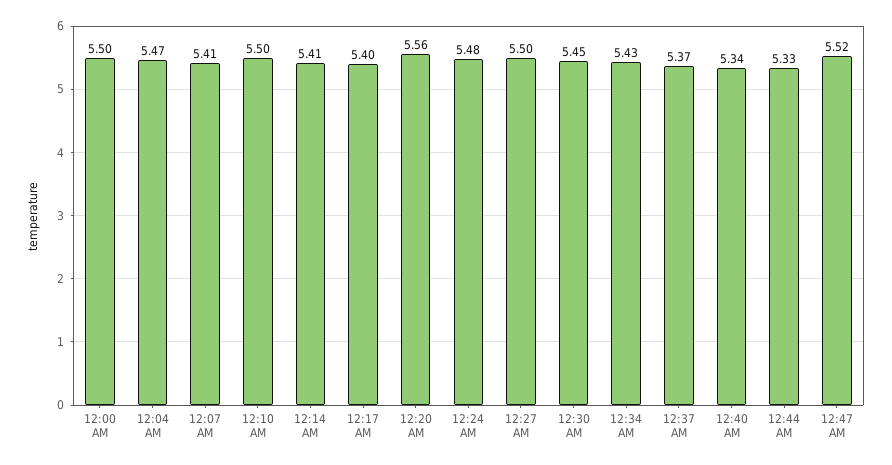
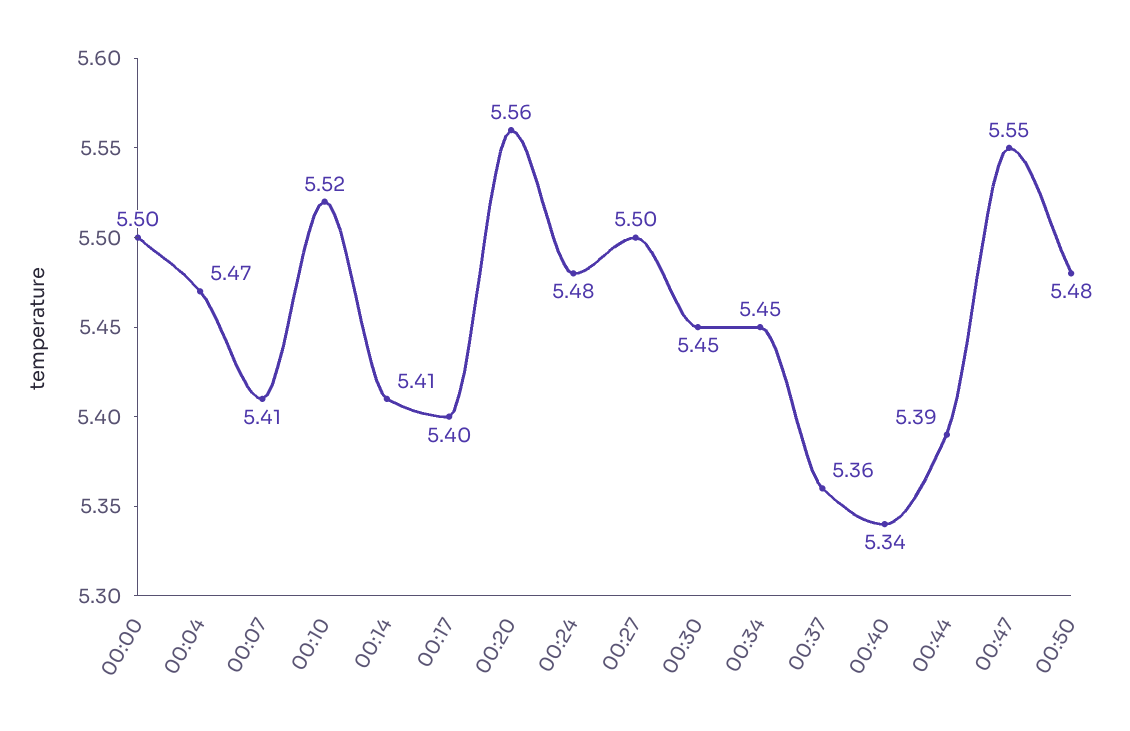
12:10 AM: 5.5 -> 5.52
12:34 AM: 5.43 -> 5.45
12:37 AM: 5.37 -> 5.36
12:44 AM: 5.33 -> 5.39
12:47 AM: 5.52 -> 5.55
00:50: none -> 5.48

